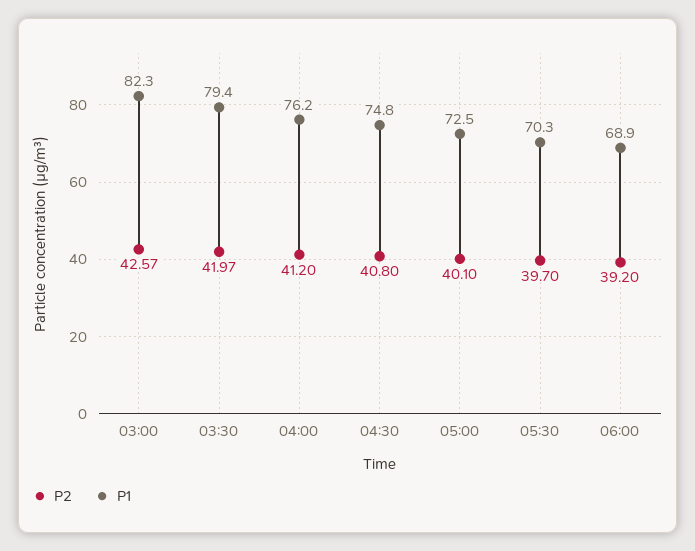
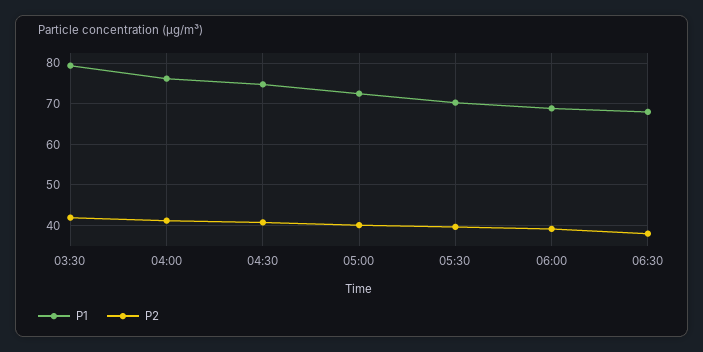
P2, 03:00: 42.57 -> none
P1, 03:00: 82.3 -> none
P1, 06:30: none -> 68
P2, 06:30: none -> 38

